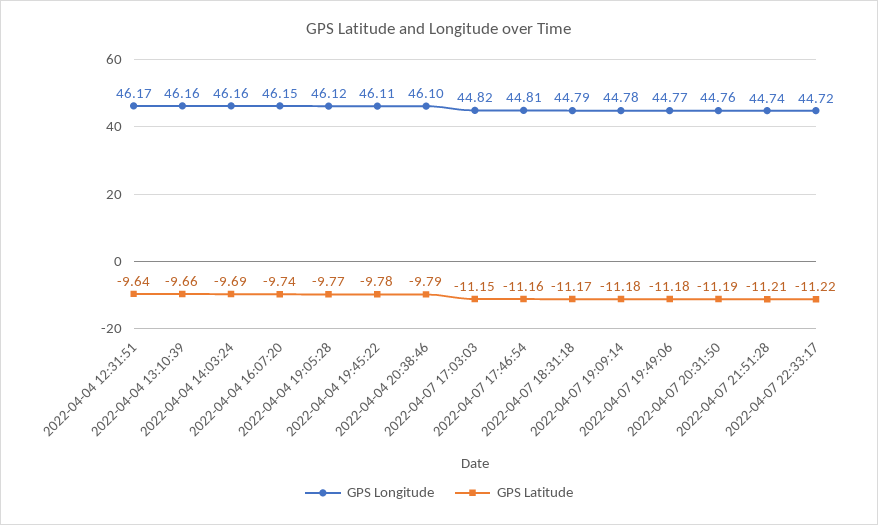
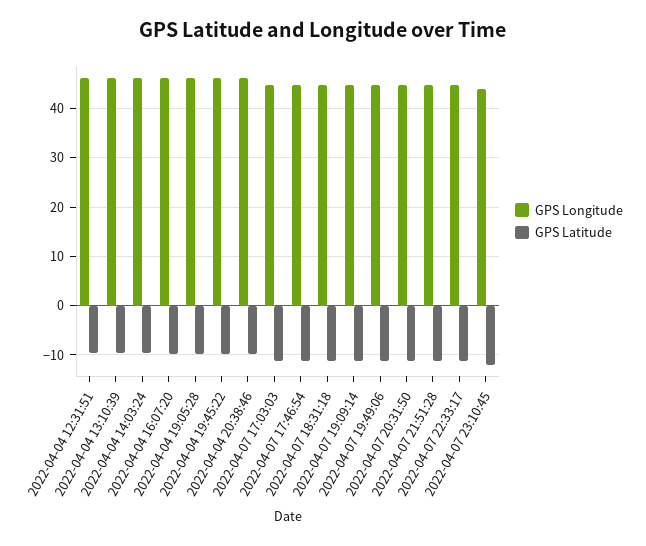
GPS Longitude, 2022-04-07 23:10:45: none -> 44
GPS Latitude, 2022-04-07 23:10:45: none -> -12

